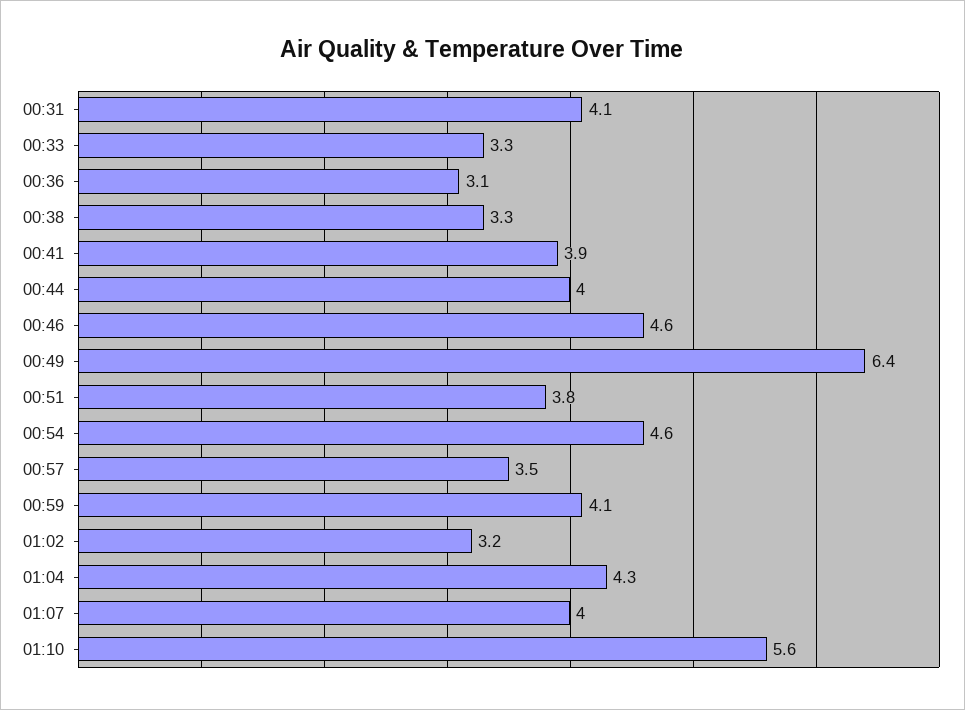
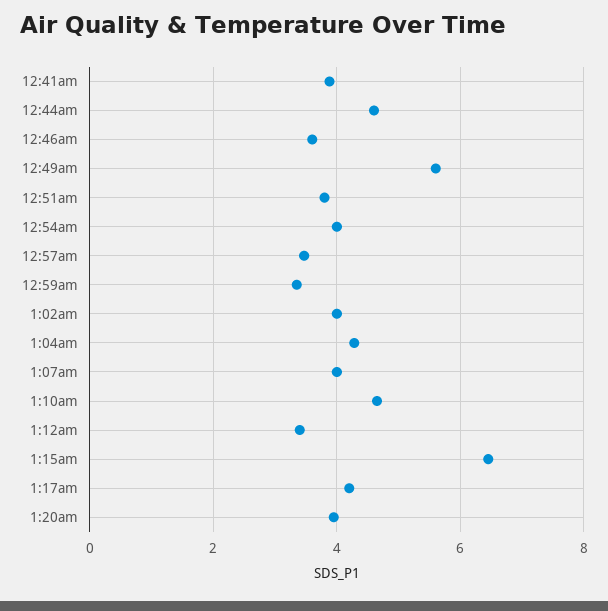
00:31: 4.1 -> none
00:33: 3.3 -> none
00:36: 3.1 -> none
00:38: 3.3 -> none
00:44: 4 -> 4.6
00:46: 4.6 -> 3.6
00:49: 6.4 -> 5.6
00:54: 4.6 -> 4
00:59: 4.1 -> 3.4
01:02: 3.2 -> 4
01:10: 5.6 -> 4.6
1:12am: none -> 3.4
1:15am: none -> 6.4
1:17am: none -> 4.2
1:20am: none -> 4

